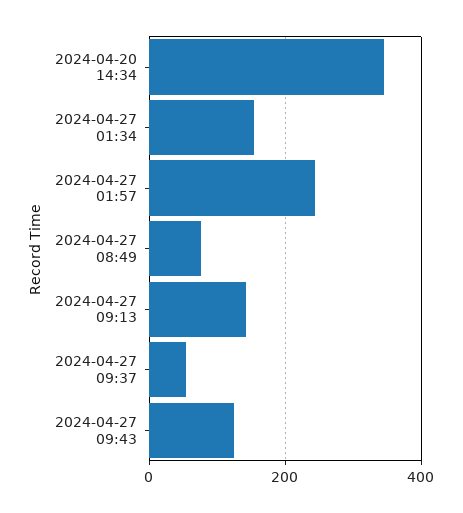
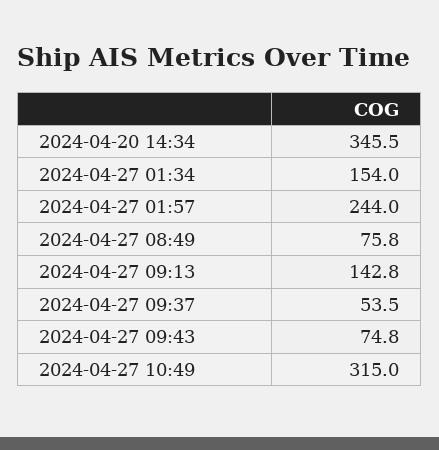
2024-04-27 09:43: 120 -> 74.8
2024-04-27 10:49: none -> 315

